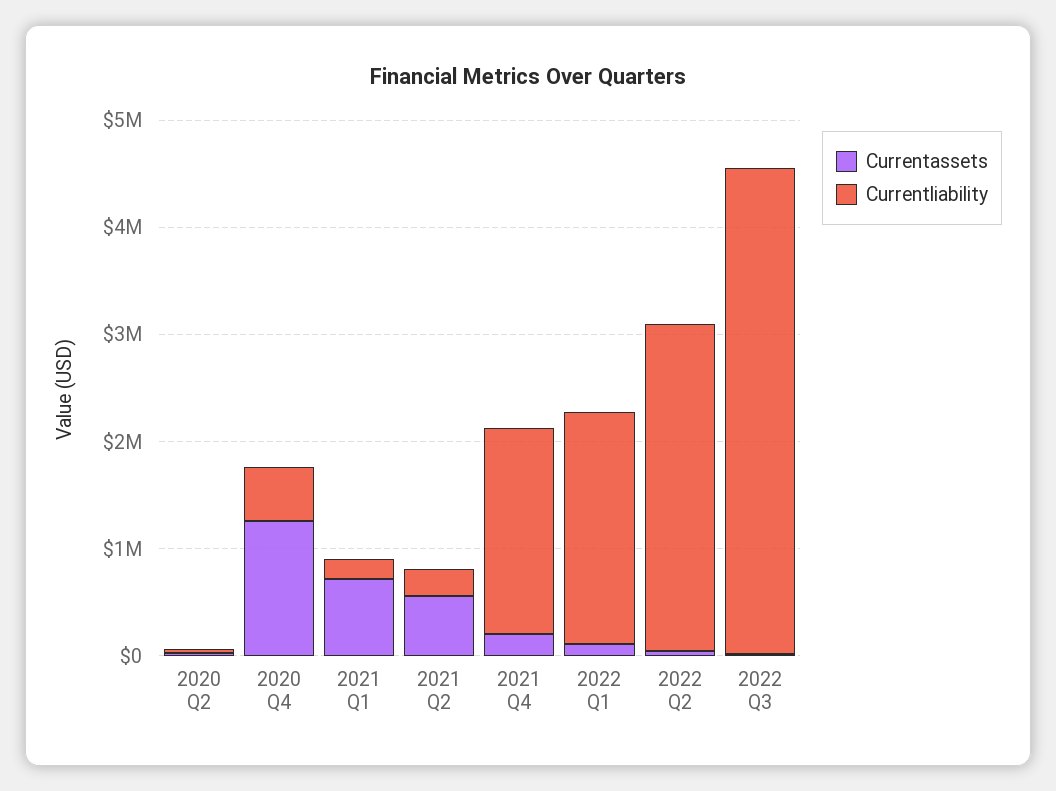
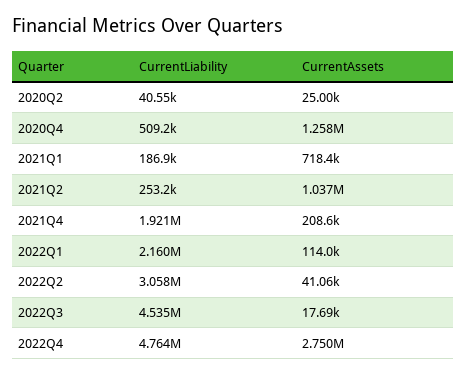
Currentassets, 2021 Q2: 600000 -> 1037000
Currentliability, 2022Q4: none -> 4764000
Currentassets, 2022Q4: none -> 2750000

